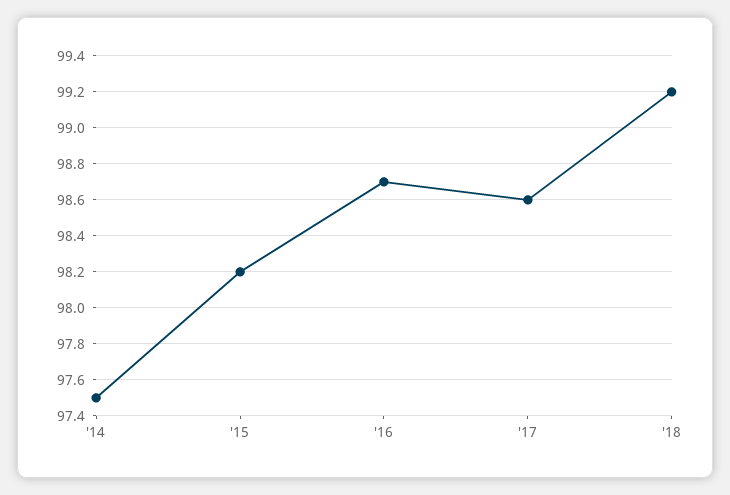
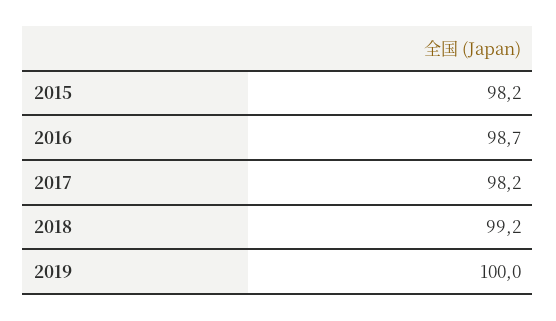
'14: 97.5 -> none
'17: 98.6 -> 98.2
2019: none -> 100

